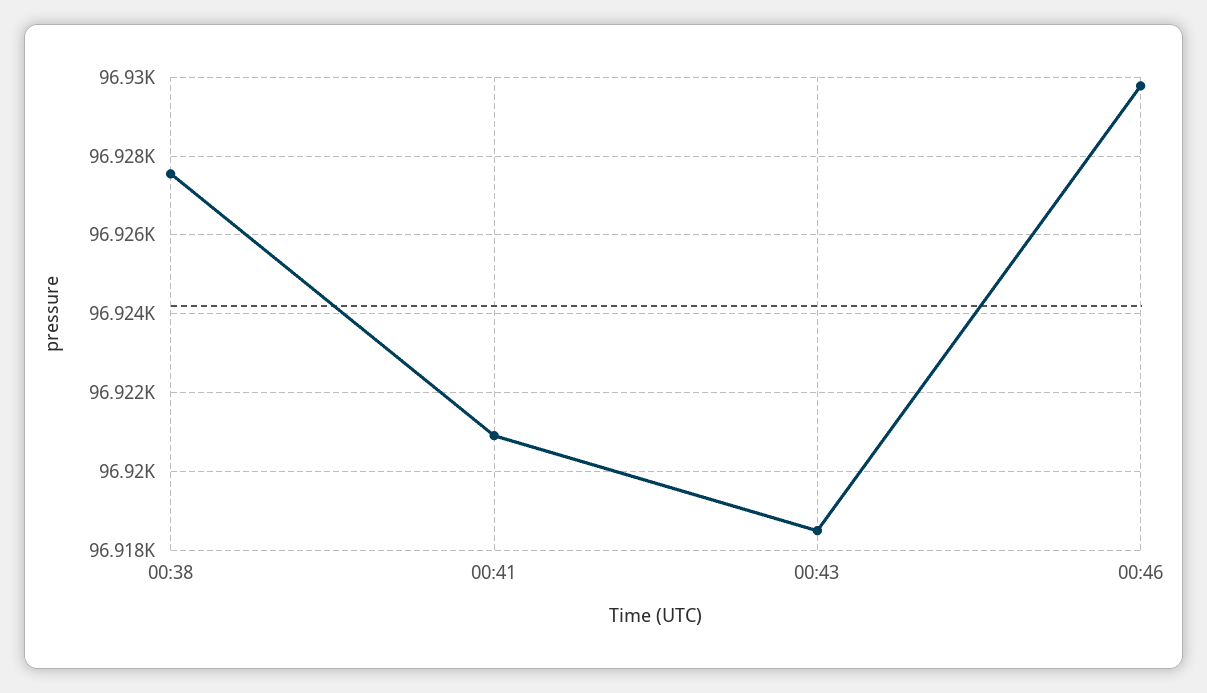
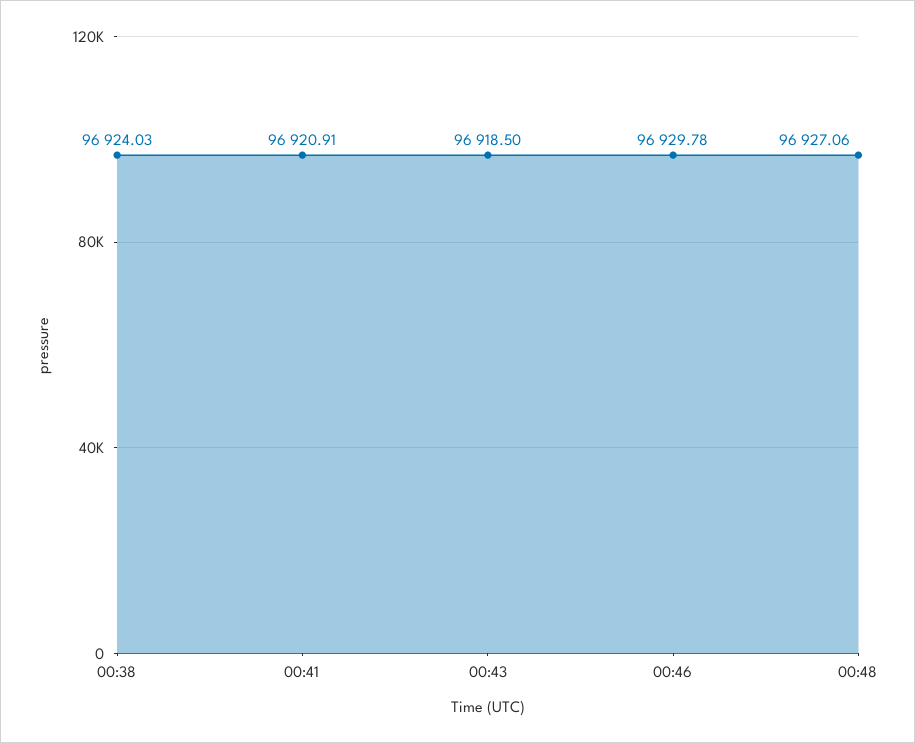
00:38: 96927.6 -> 96924.03
00:48: none -> 96927.06

